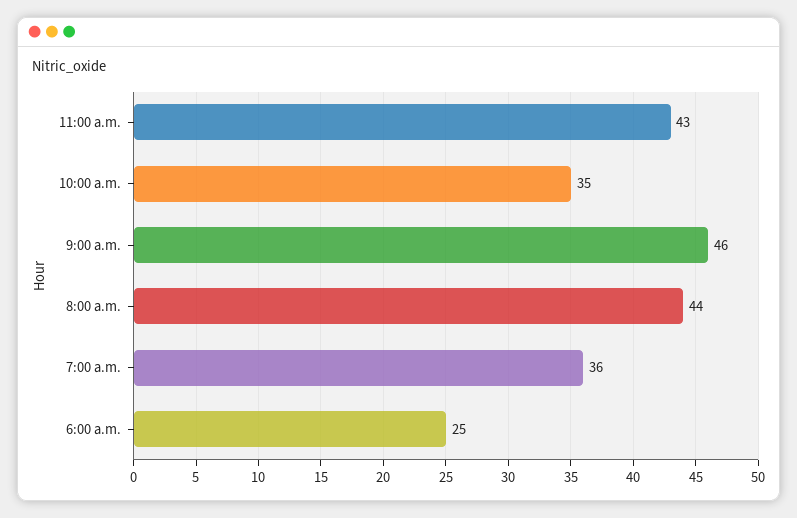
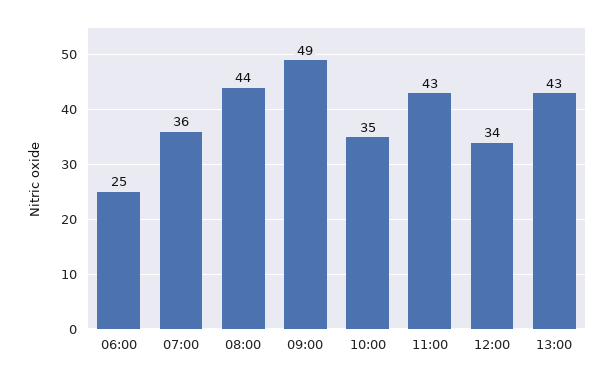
9:00 a.m.: 46 -> 49
12:00: none -> 34
13:00: none -> 43

